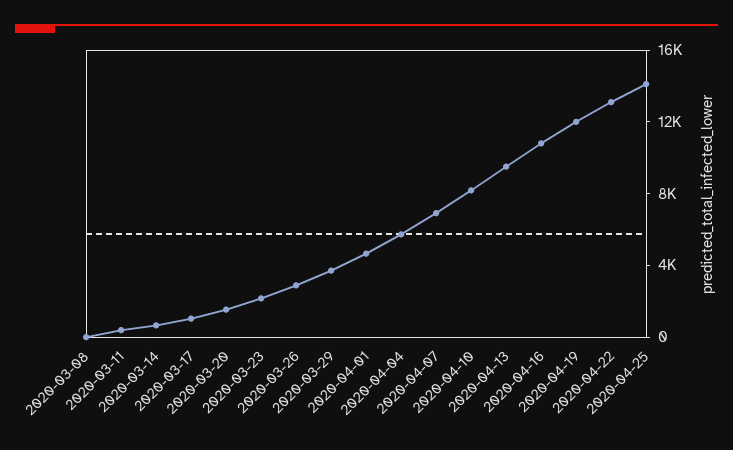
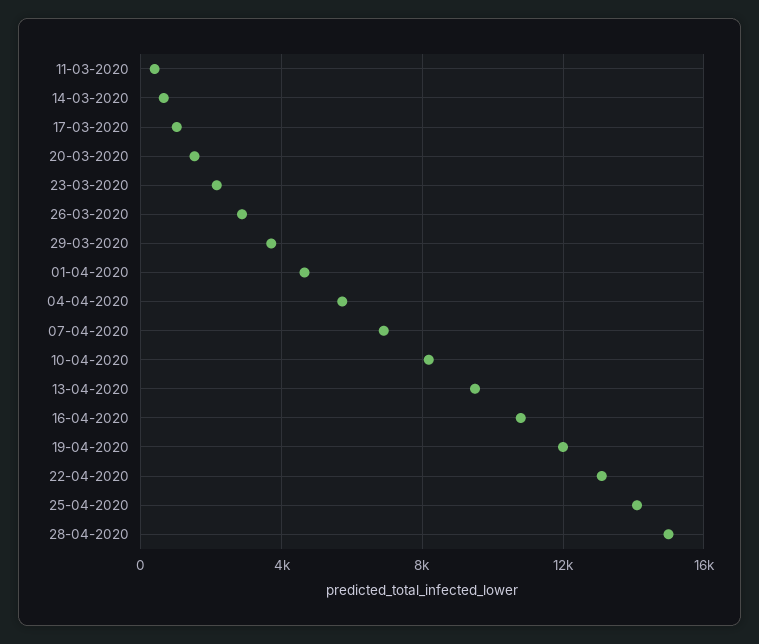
2020-03-08: 0 -> none
28-04-2020: none -> 15000

